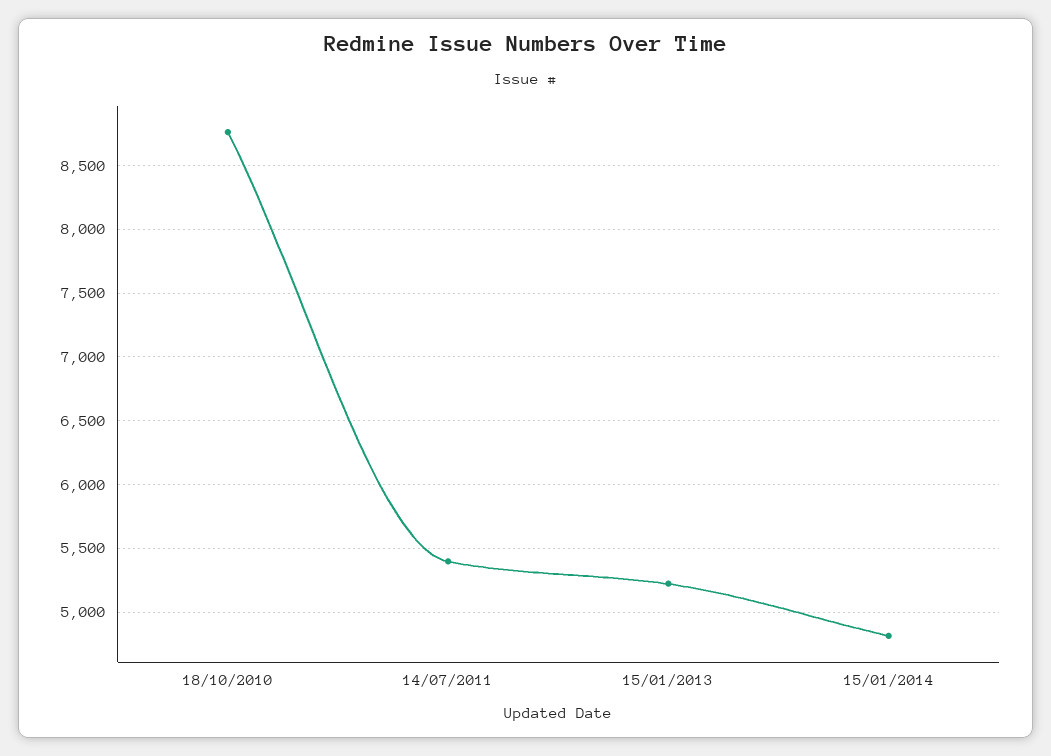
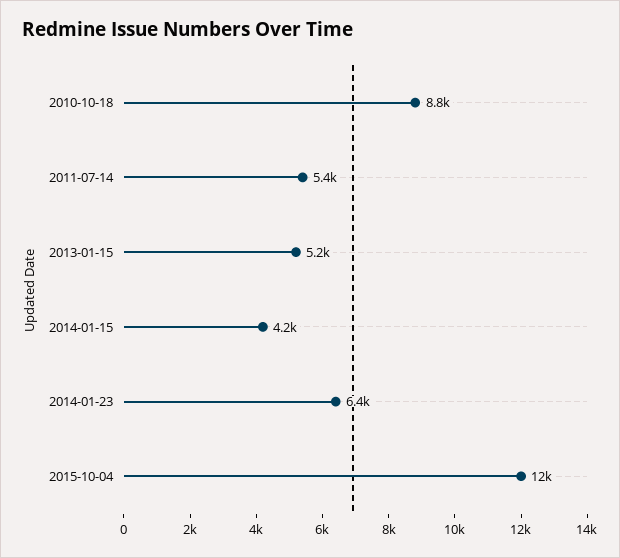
15/01/2014: 4800 -> 4200
2014-01-23: none -> 6400
2015-10-04: none -> 12000

